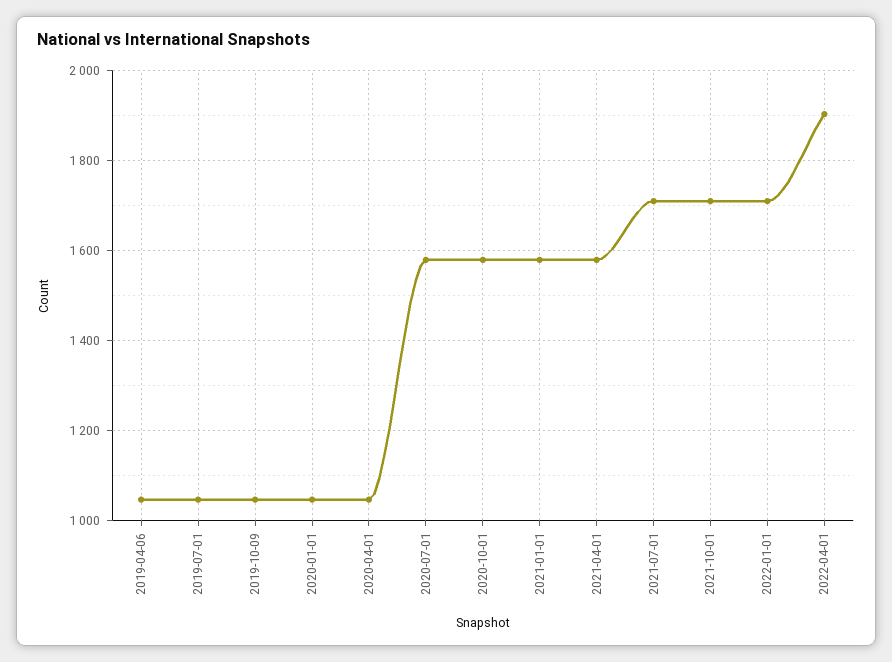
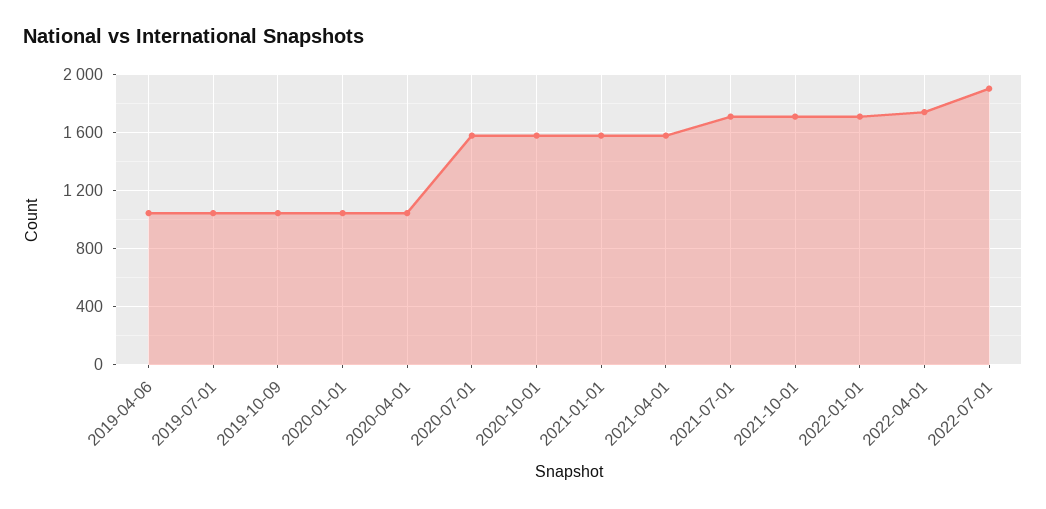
2022-04-01: 1900 -> 1750
2022-07-01: none -> 1900

